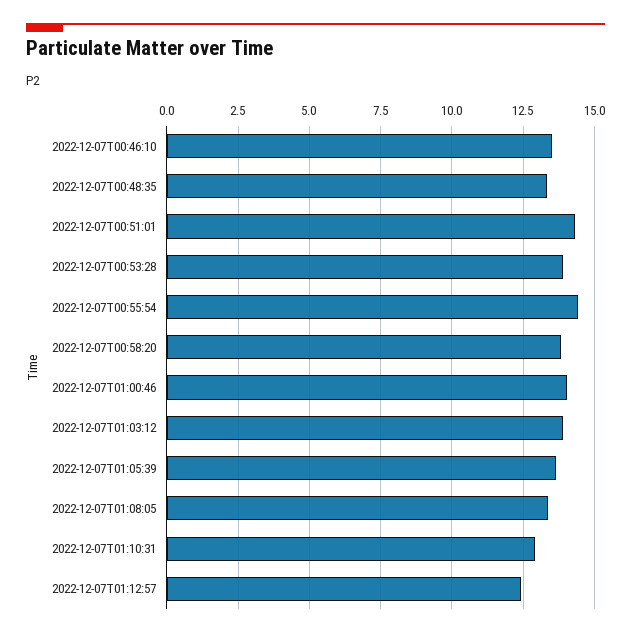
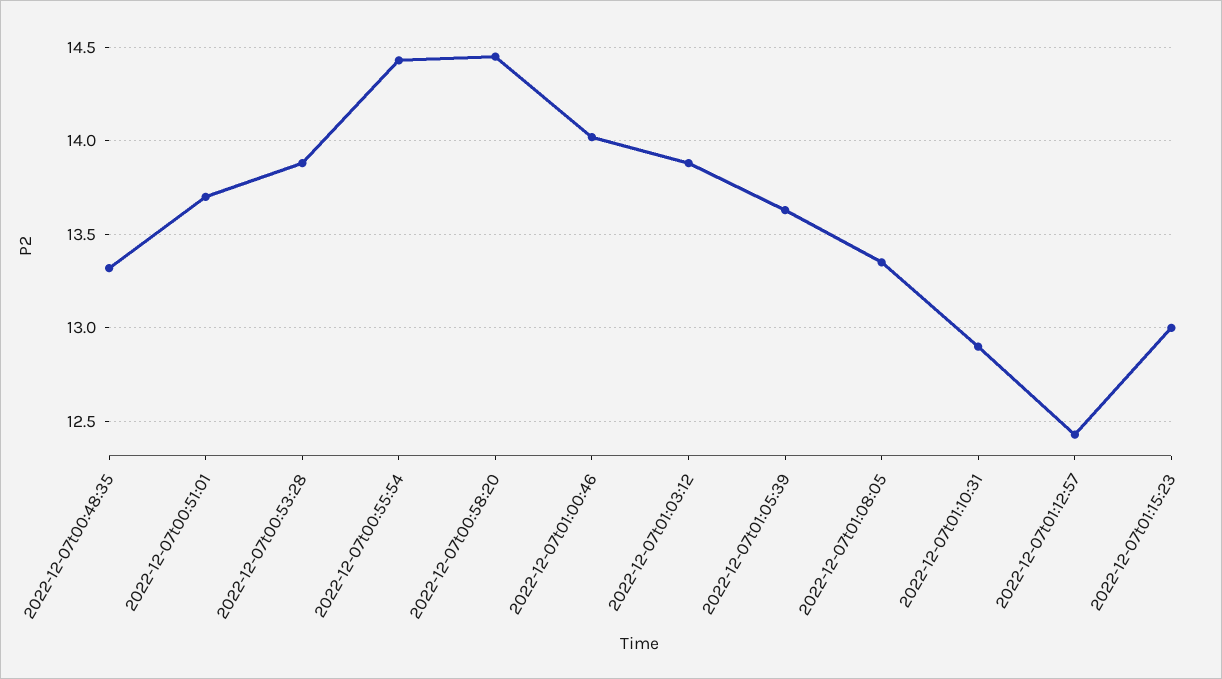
2022-12-07T00:46:10: 13.5 -> none
2022-12-07T00:51:01: 14.25 -> 13.7
2022-12-07T00:58:20: 13.75 -> 14.45
2022-12-07t01:15:23: none -> 13

